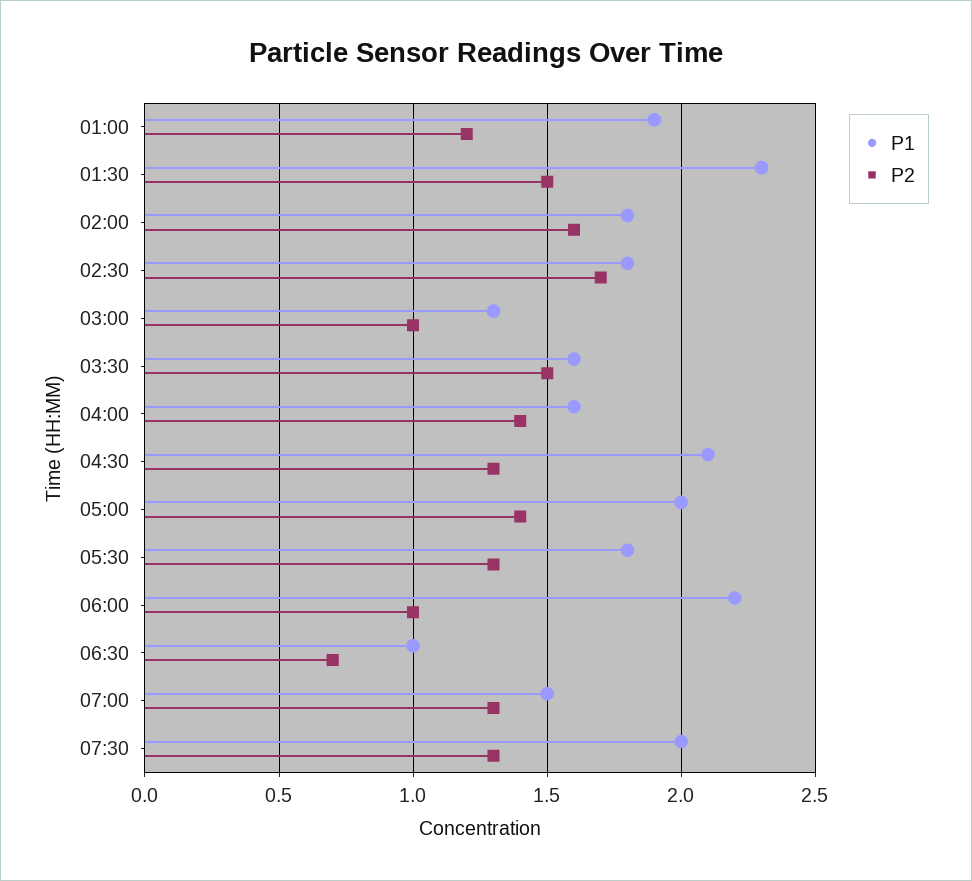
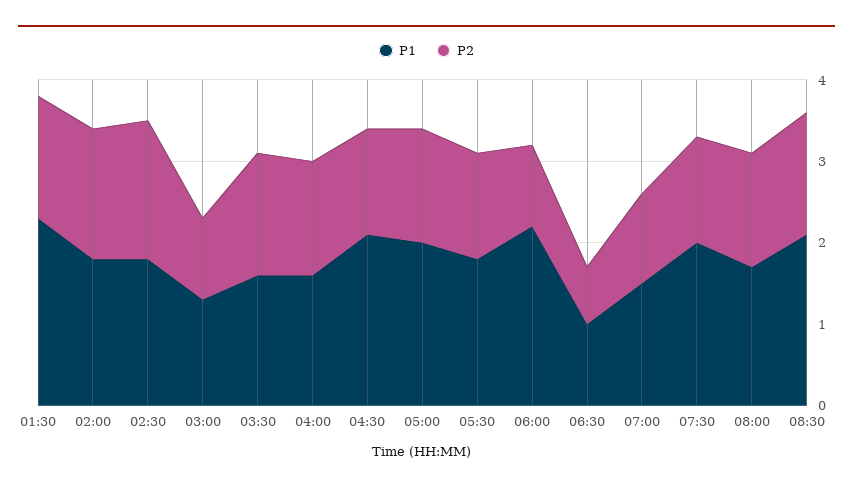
P1, 01:00: 1.9 -> none
P2, 01:00: 1.2 -> none
P2, 07:00: 1.3 -> 1.1
P1, 08:00: none -> 1.7
P2, 08:00: none -> 1.4
P1, 08:30: none -> 2.1
P2, 08:30: none -> 1.5

